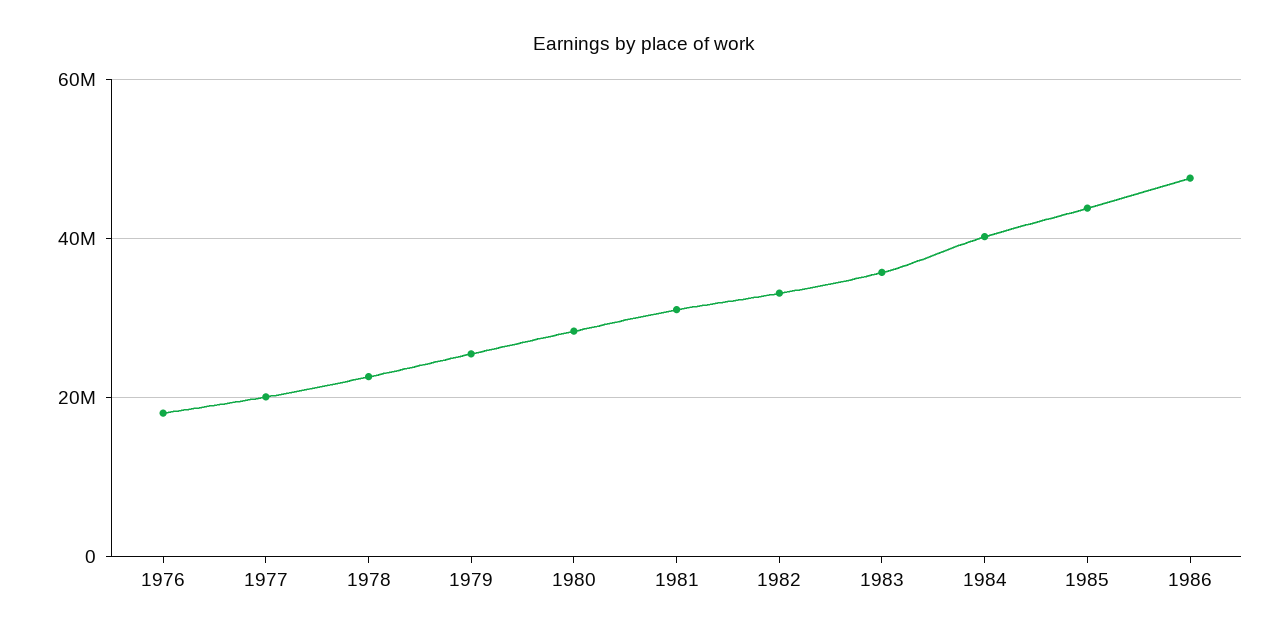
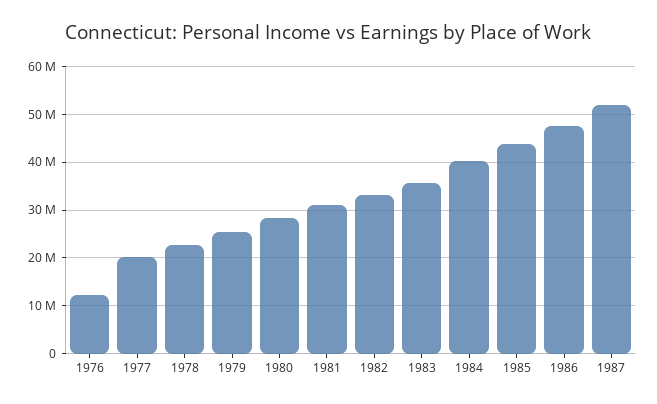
1976: 18000000 -> 12000000
1987: none -> 52000000

